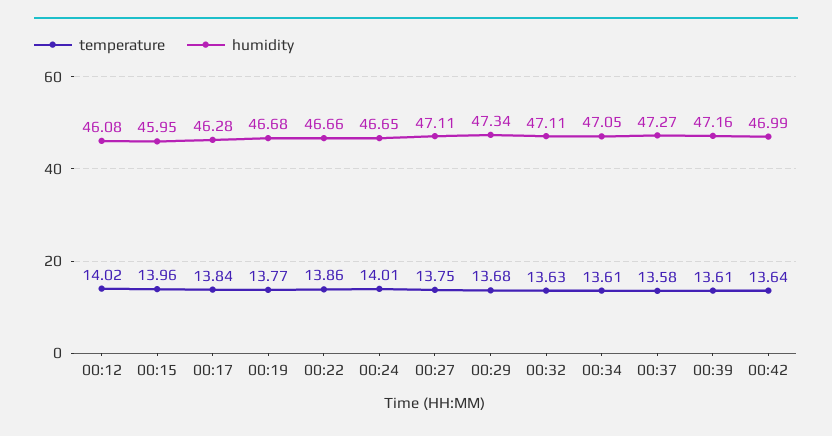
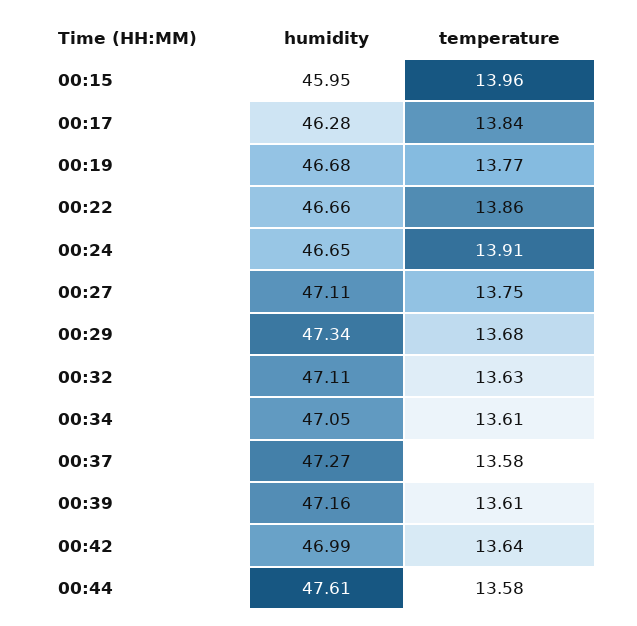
temperature, 00:12: 14.02 -> none
humidity, 00:12: 46.08 -> none
temperature, 00:24: 14.01 -> 13.91
humidity, 00:44: none -> 47.61
temperature, 00:44: none -> 13.58

